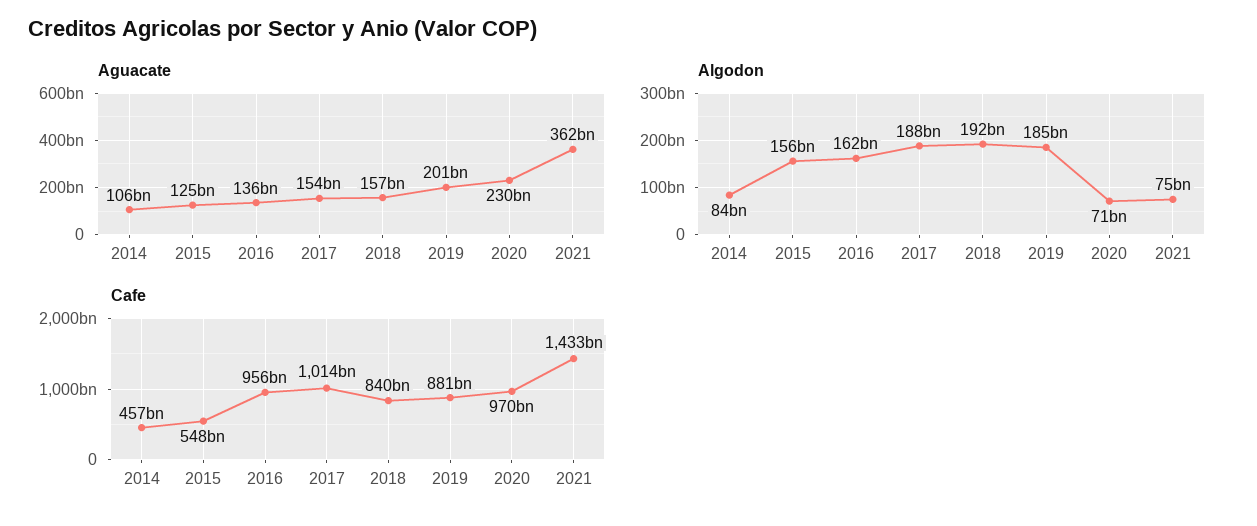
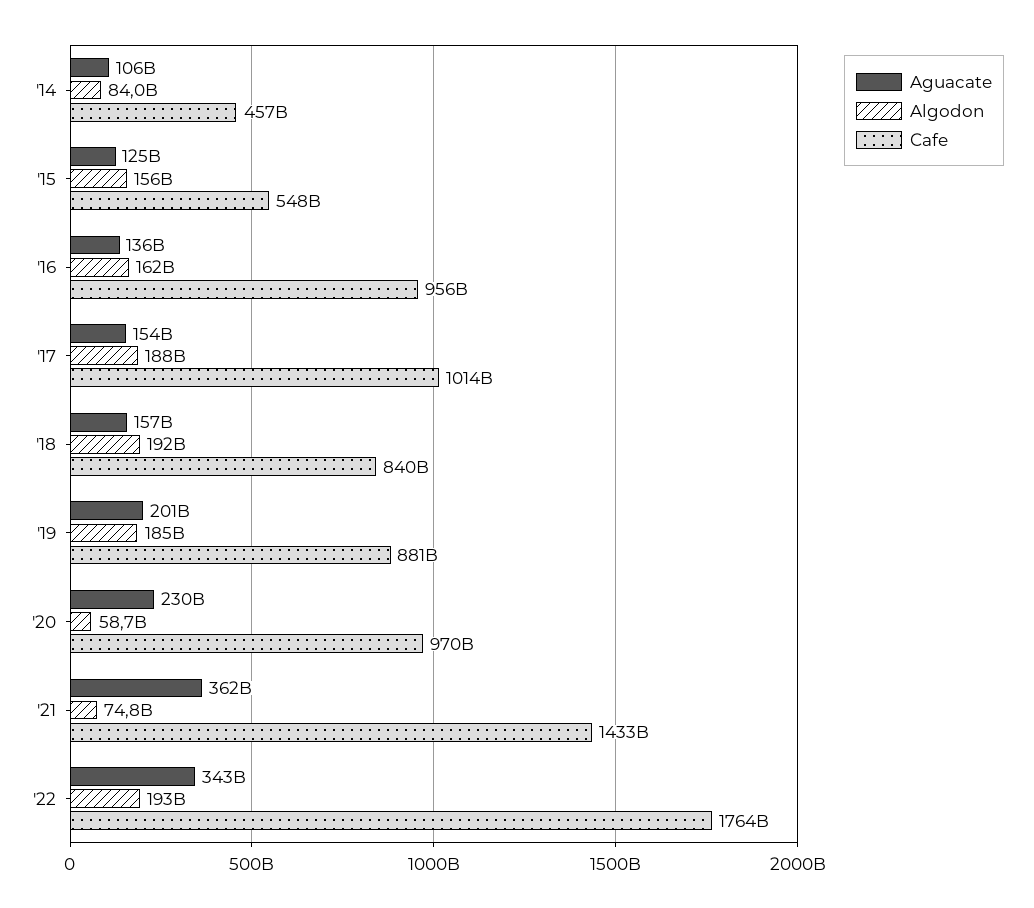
Algodon, 2020: 71000000000 -> 58700000000
Aguacate, '22: none -> 343000000000
Algodon, '22: none -> 193000000000
Cafe, '22: none -> 1764000000000

